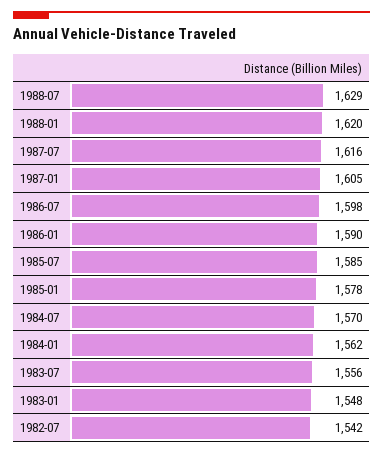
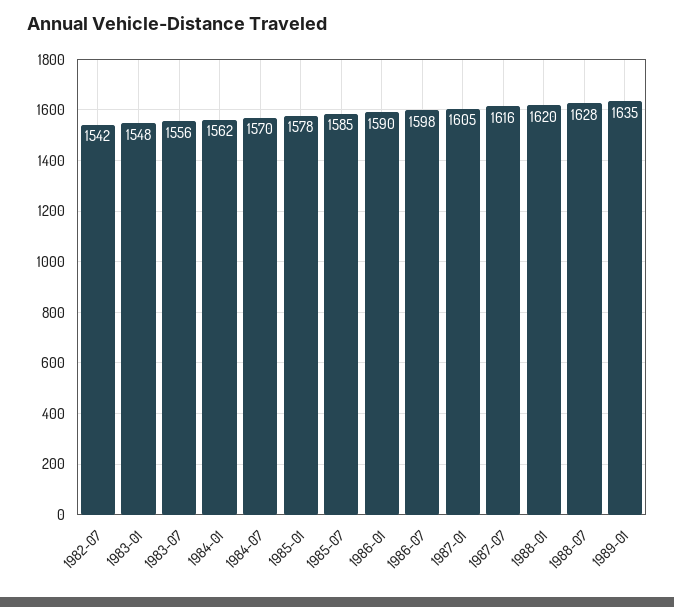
1988-07: 1629 -> 1628
1989-01: none -> 1635

